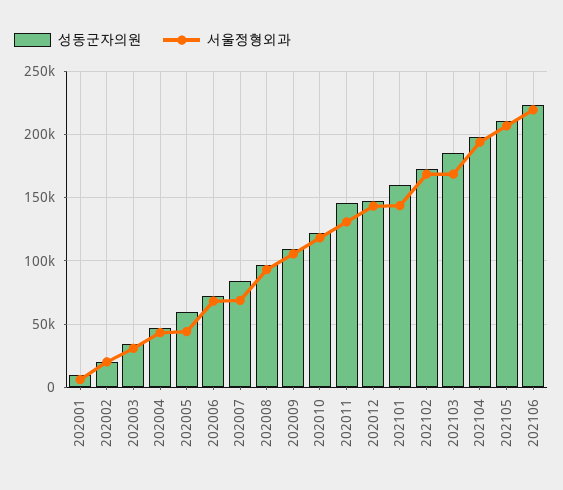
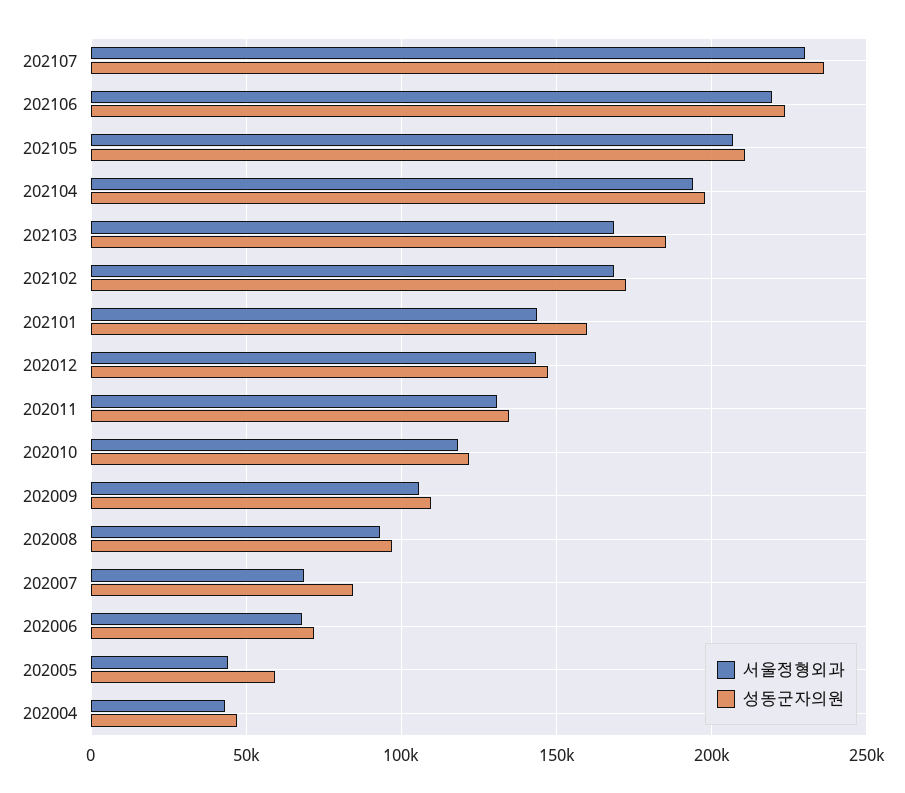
성동군자의원, 202001: 10000 -> none
서울정형외과, 202001: 5000 -> none
성동군자의원, 202002: 20000 -> none
서울정형외과, 202002: 20000 -> none
성동군자의원, 202003: 35000 -> none
서울정형외과, 202003: 30000 -> none
성동군자의원, 202011: 145000 -> 135000
서울정형외과, 202107: none -> 230000
성동군자의원, 202107: none -> 235000

